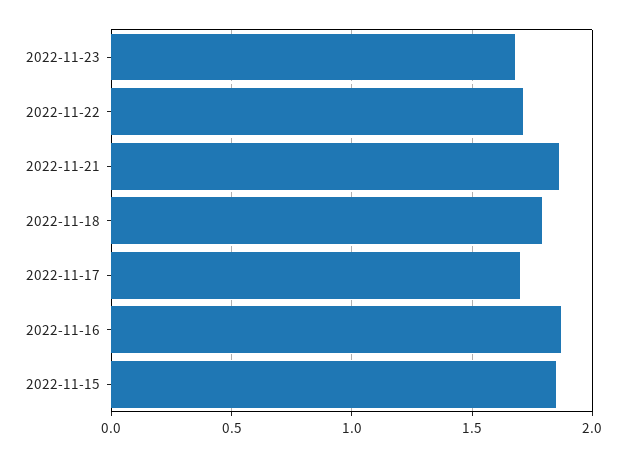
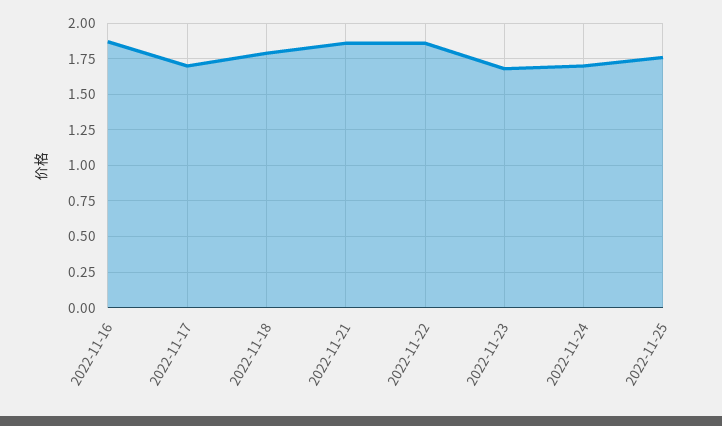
2022-11-22: 1.7 -> 1.85
2022-11-15: 1.85 -> none
2022-11-24: none -> 1.7
2022-11-25: none -> 1.75

